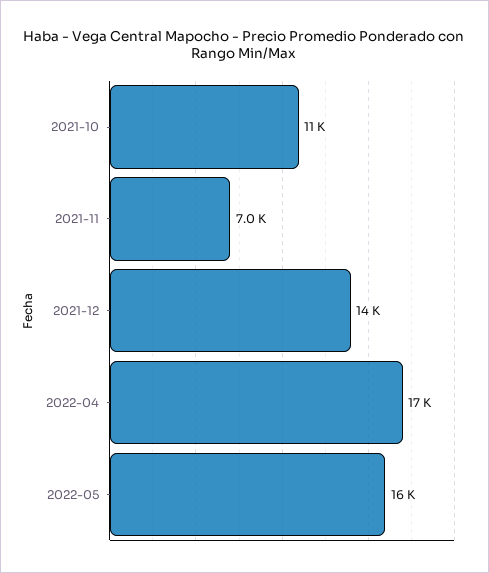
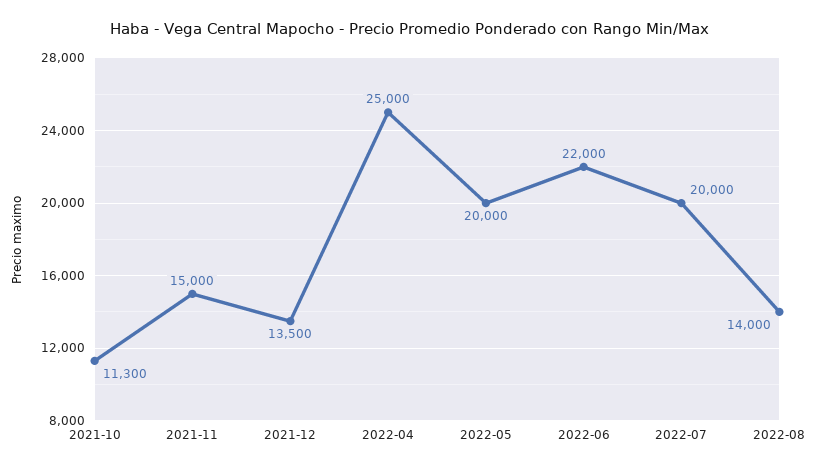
2021-11: 7000 -> 15000
2022-04: 17000 -> 25000
2022-05: 16000 -> 20000
2022-06: none -> 22000
2022-07: none -> 20000
2022-08: none -> 14000

